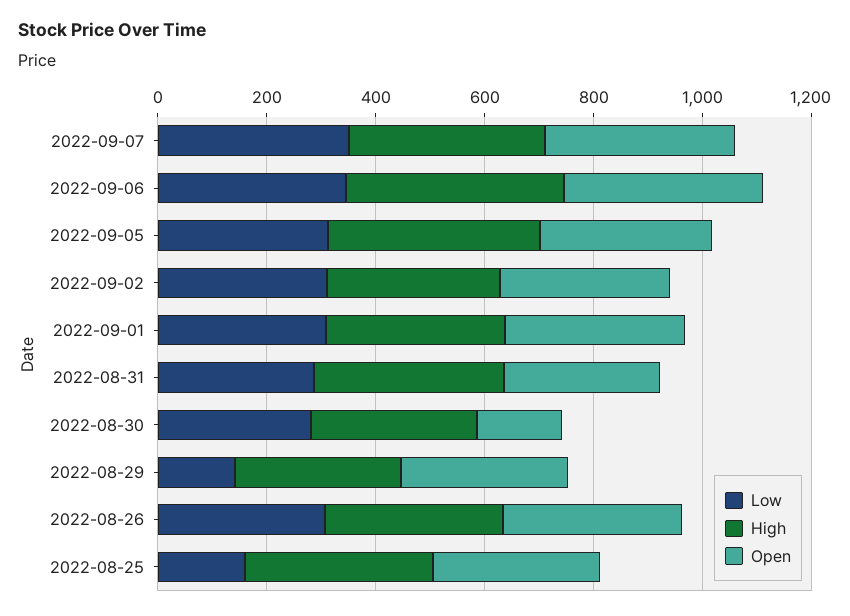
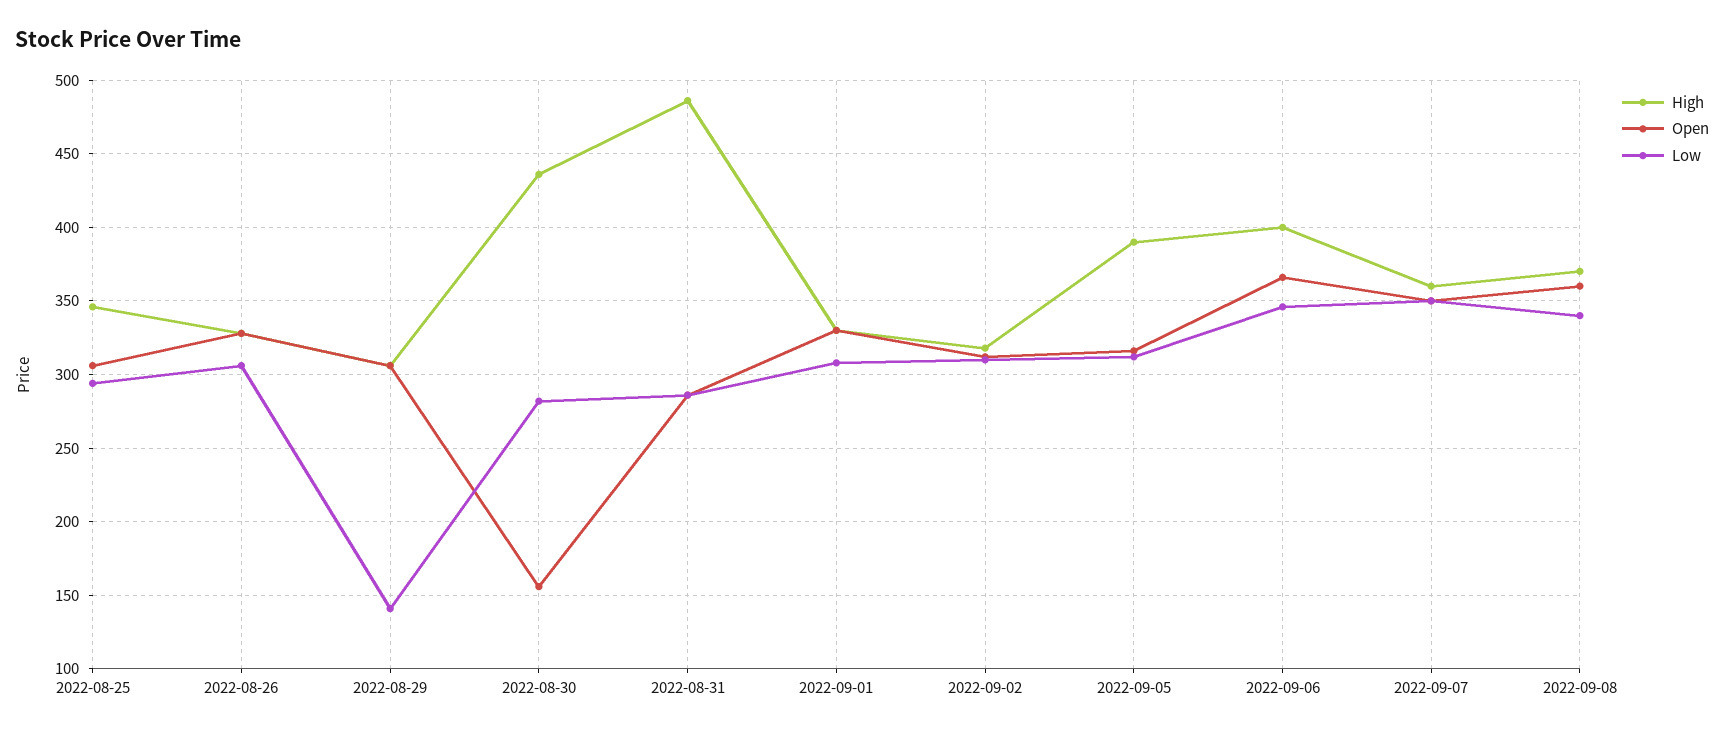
High, 2022-08-31: 350 -> 485
High, 2022-08-30: 300 -> 435
Low, 2022-08-25: 150 -> 295
High, 2022-09-08: none -> 370
Open, 2022-09-08: none -> 360
Low, 2022-09-08: none -> 340

